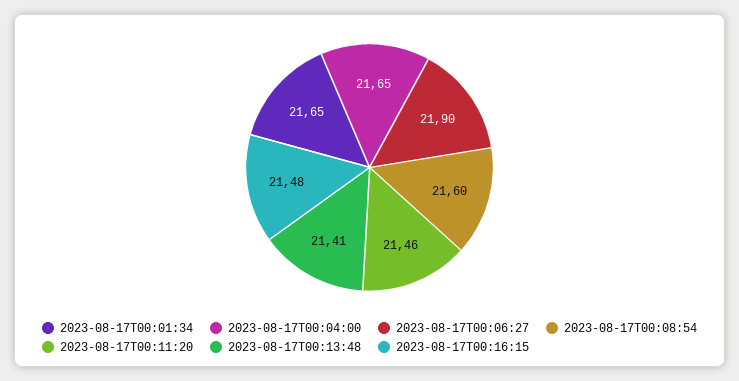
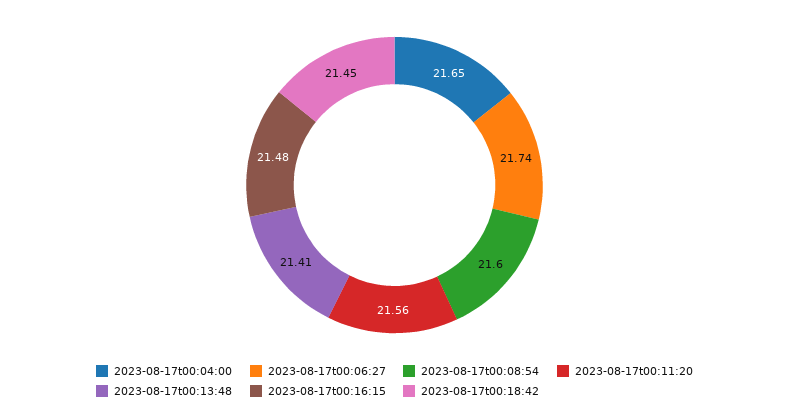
2023-08-17T00:01:34: 21.65 -> none
2023-08-17T00:06:27: 21.9 -> 21.74
2023-08-17T00:11:20: 21.46 -> 21.56
2023-08-17t00:18:42: none -> 21.45

